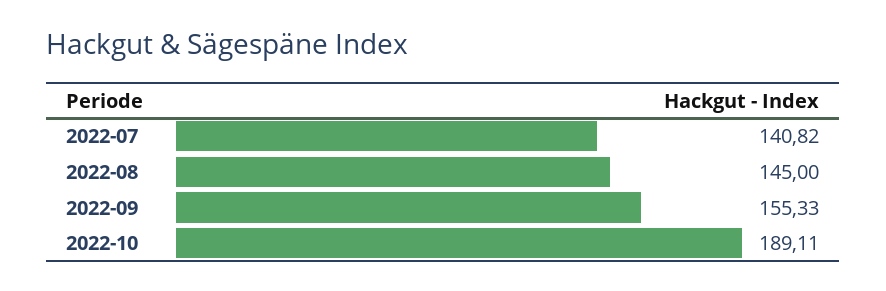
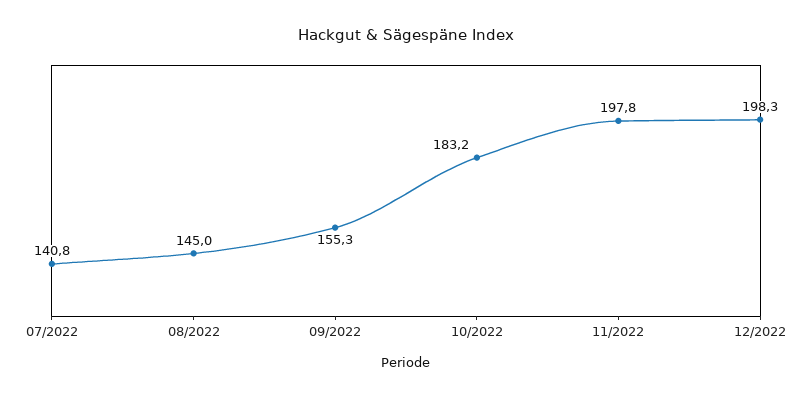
2022-10: 189.11 -> 183.2
11/2022: none -> 197.8
12/2022: none -> 198.3

